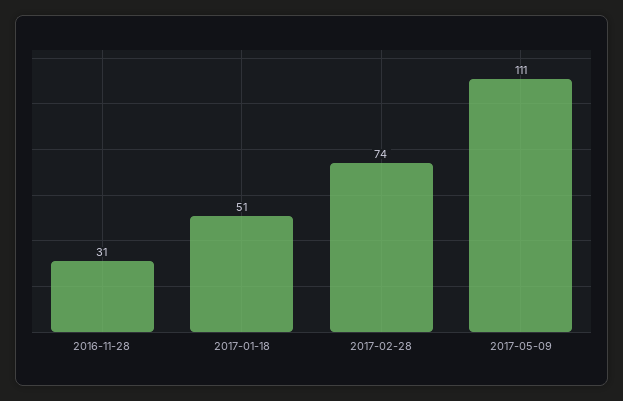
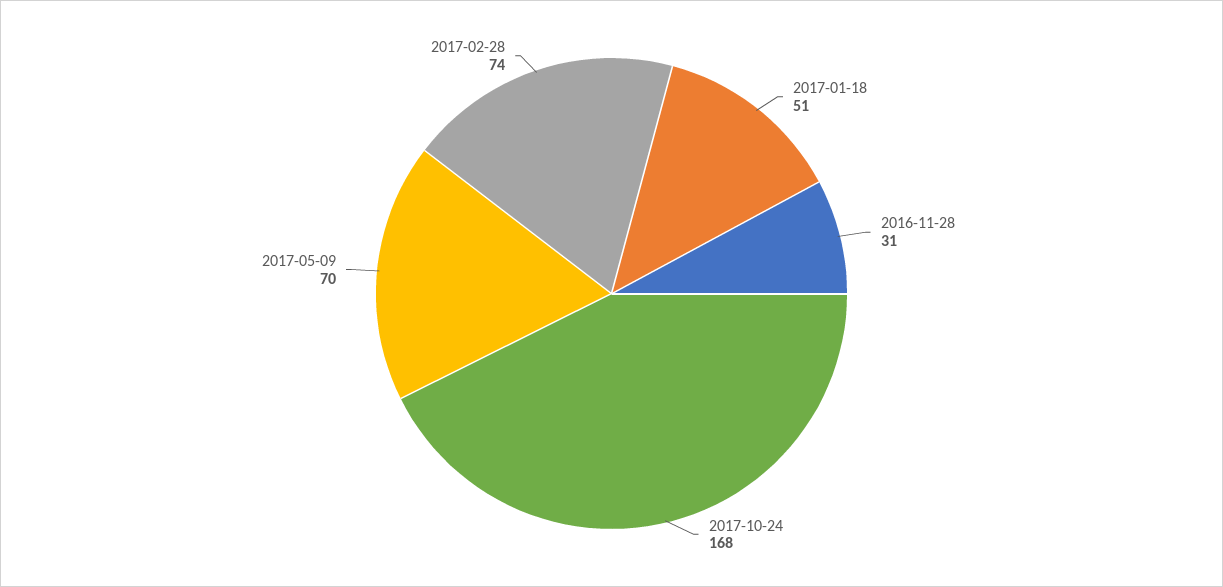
2017-05-09: 111 -> 70
2017-10-24: none -> 168

